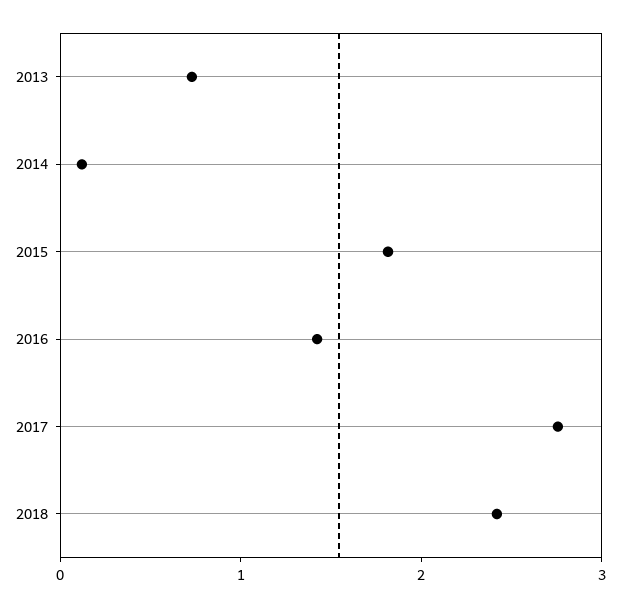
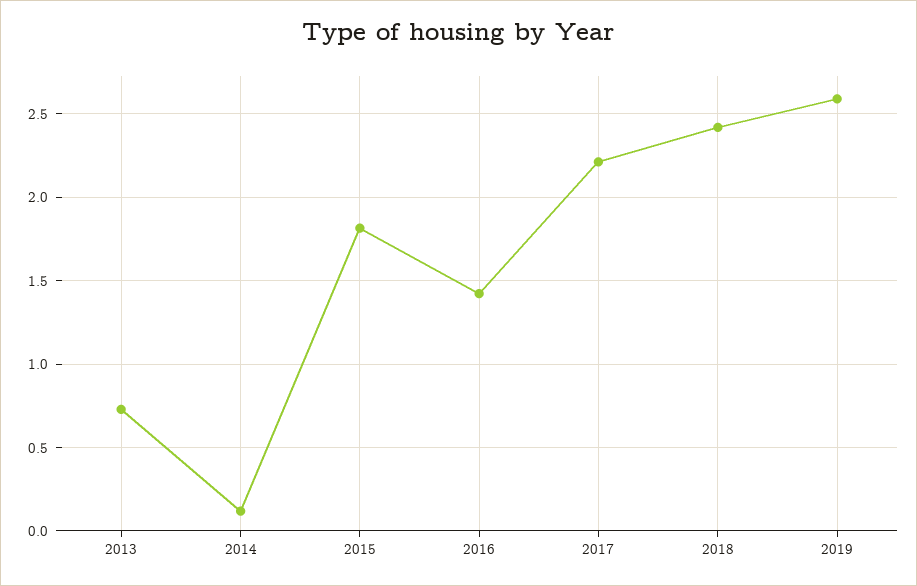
2017: 2.8 -> 2.2
2019: none -> 2.6

